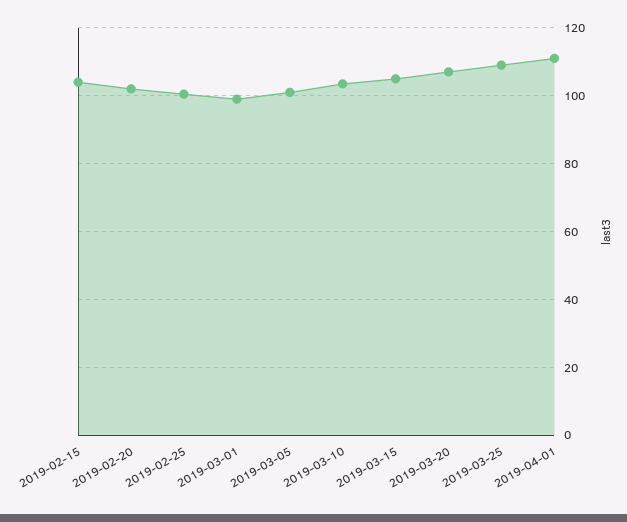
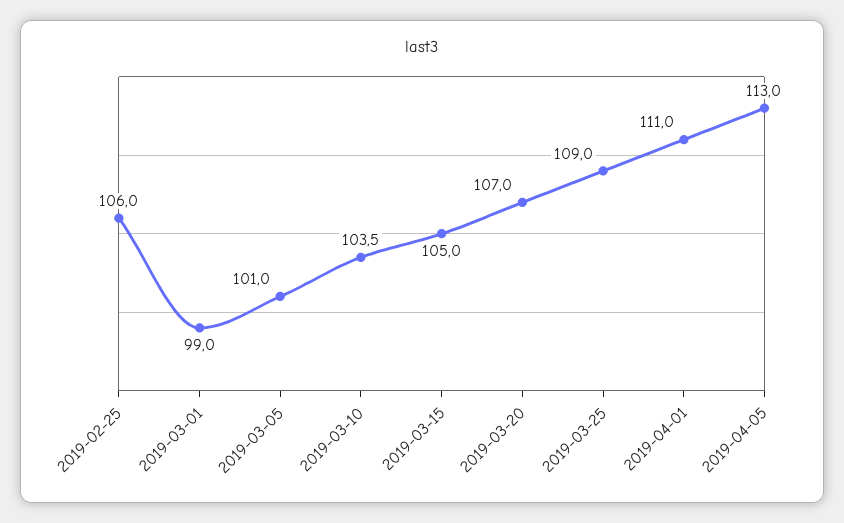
2019-02-15: 104 -> none
2019-02-20: 102 -> none
2019-02-25: 100 -> 106
2019-04-05: none -> 113

